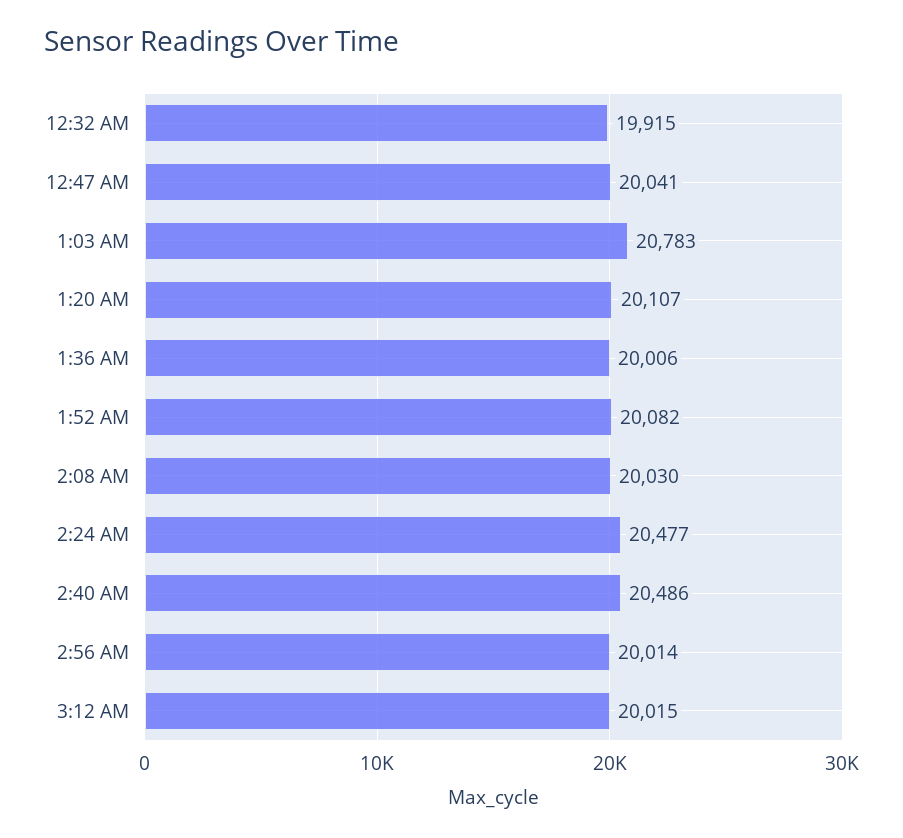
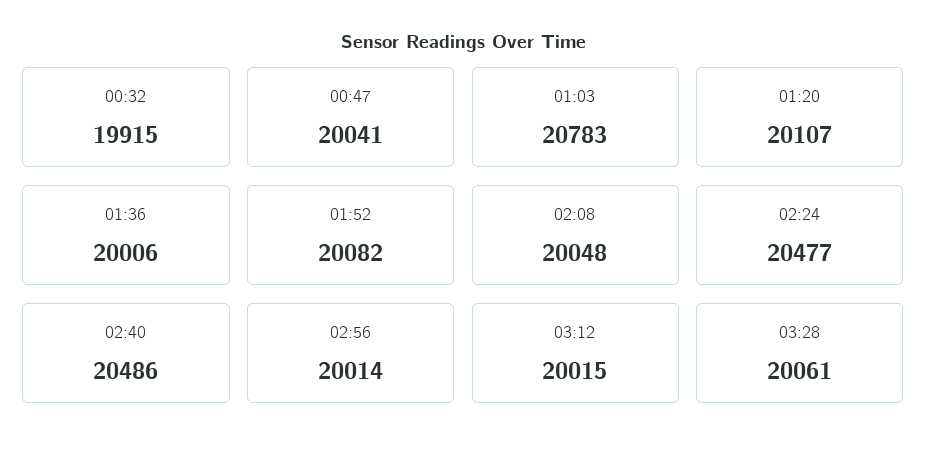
2:08 AM: 20030 -> 20048
03:28: none -> 20061

